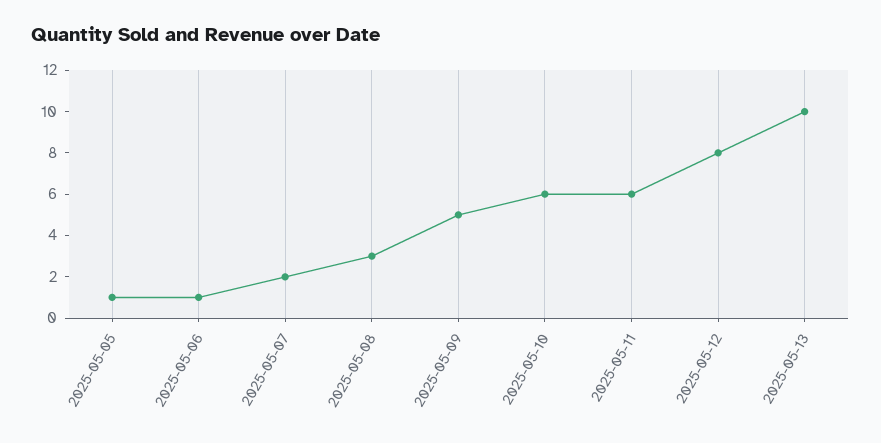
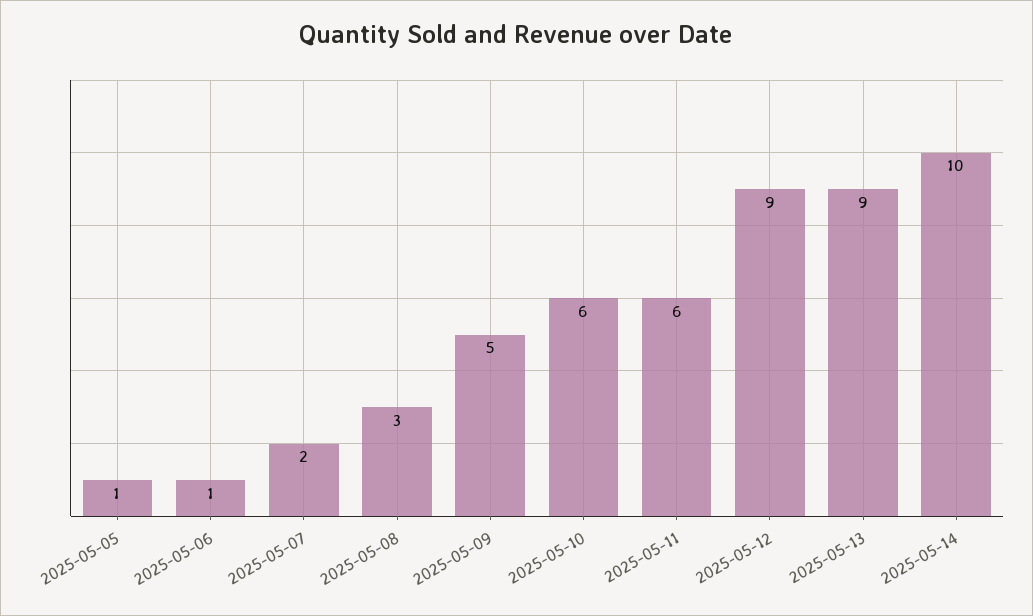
2025-05-12: 8 -> 9
2025-05-13: 10 -> 9
2025-05-14: none -> 10

